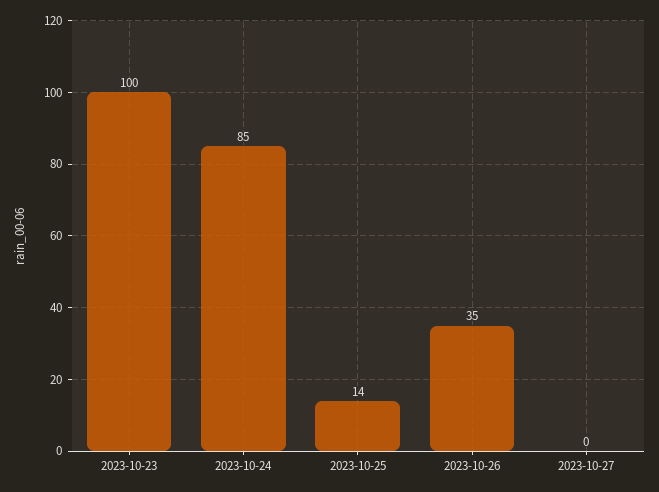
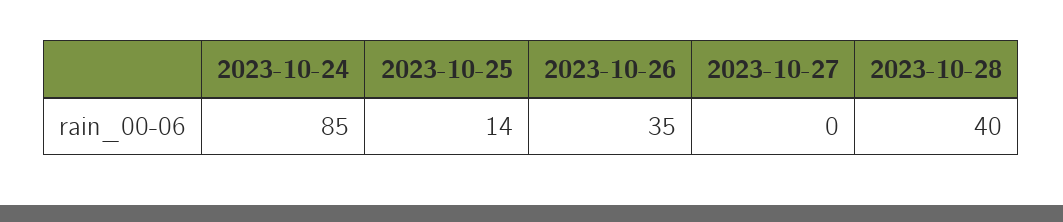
2023-10-23: 100 -> none
2023-10-28: none -> 40

